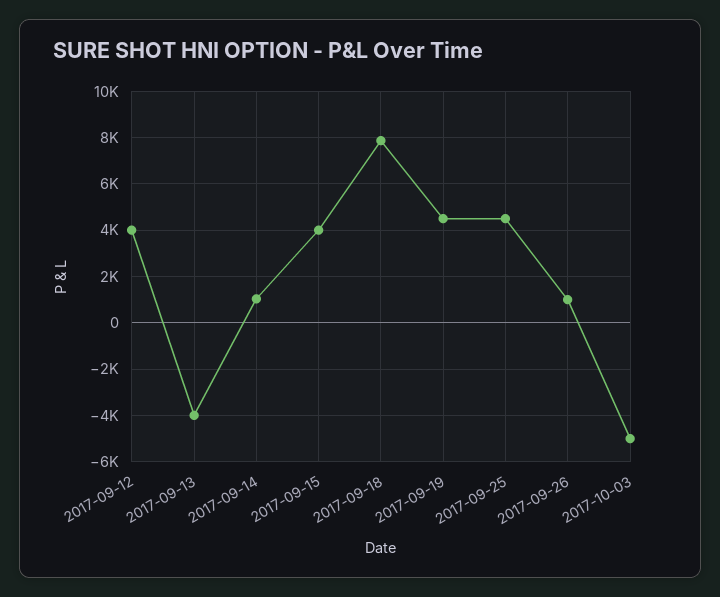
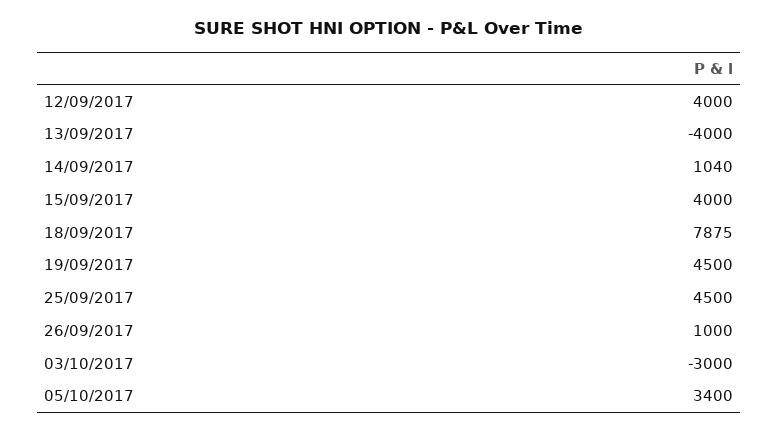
2017-10-03: -5000 -> -3000
05/10/2017: none -> 3400

